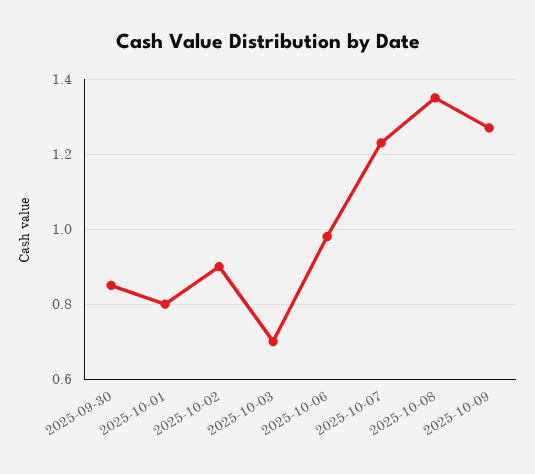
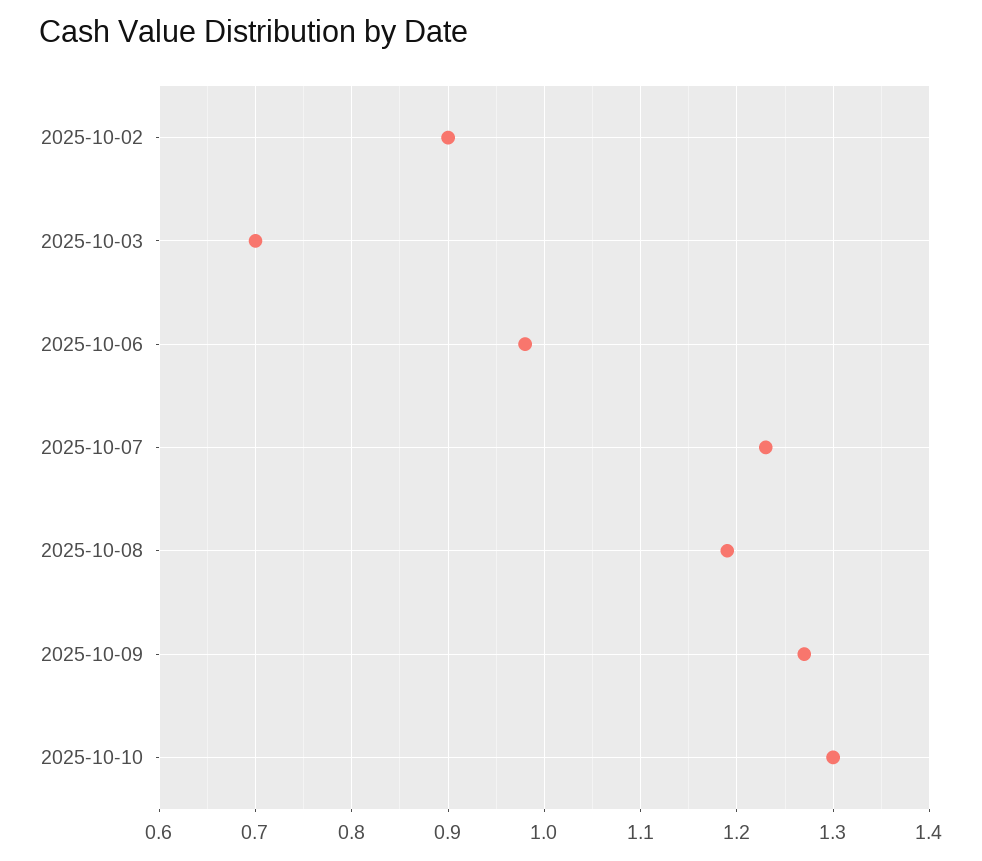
2025-09-30: 0.85 -> none
2025-10-01: 0.8 -> none
2025-10-08: 1.35 -> 1.19
2025-10-10: none -> 1.3

